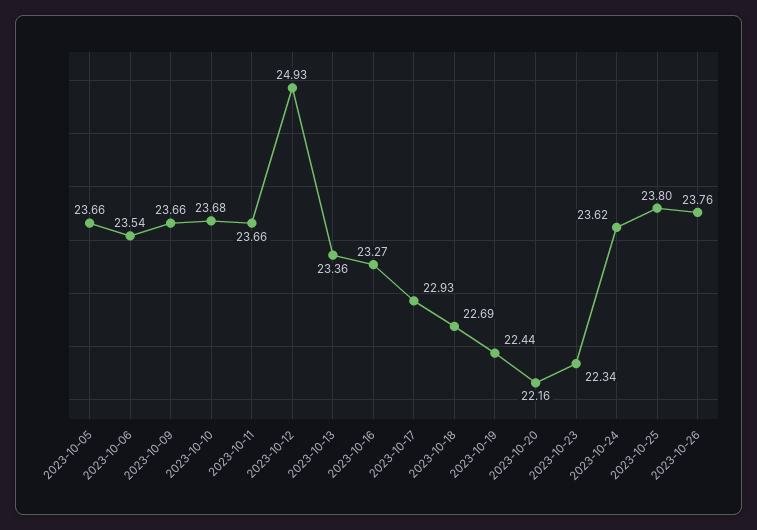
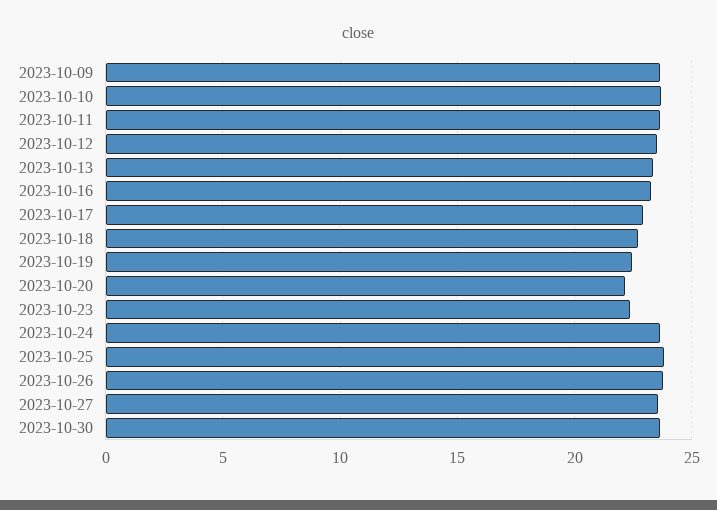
2023-10-05: 23.66 -> none
2023-10-06: 23.54 -> none
2023-10-12: 24.93 -> 23.5
2023-10-27: none -> 23.5
2023-10-30: none -> 23.5

